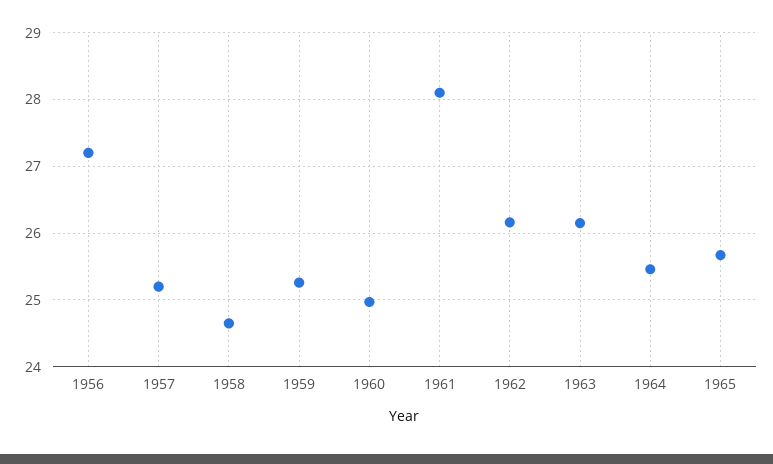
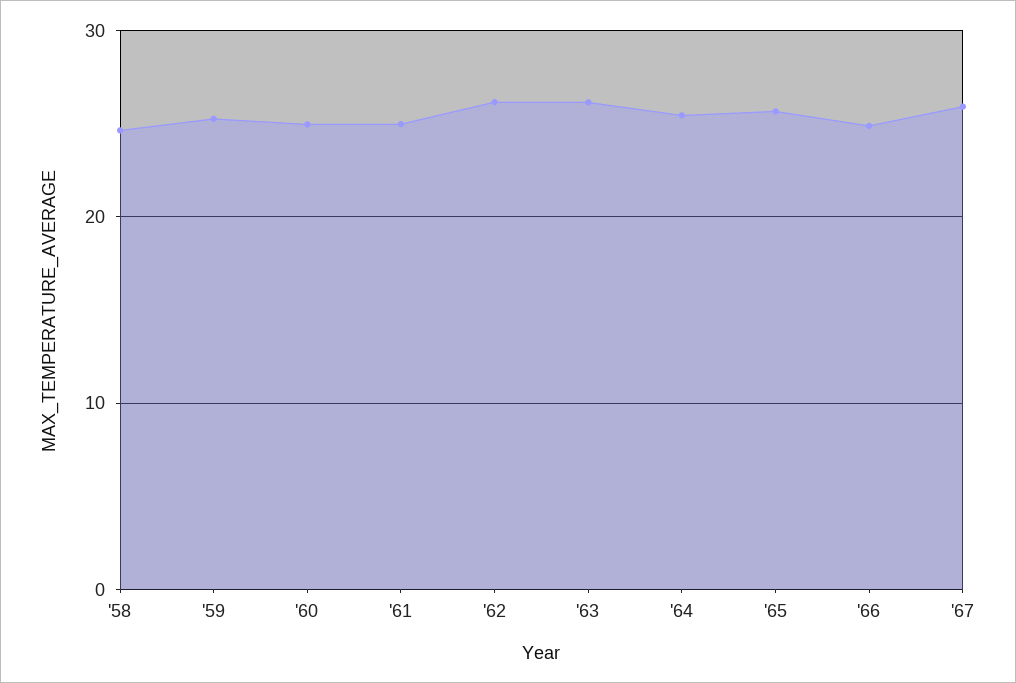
1956: 27.2 -> none
1957: 25.2 -> none
1961: 28.1 -> 25
'66: none -> 25
'67: none -> 26

